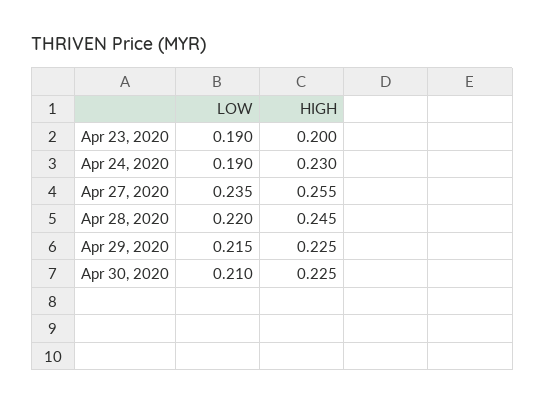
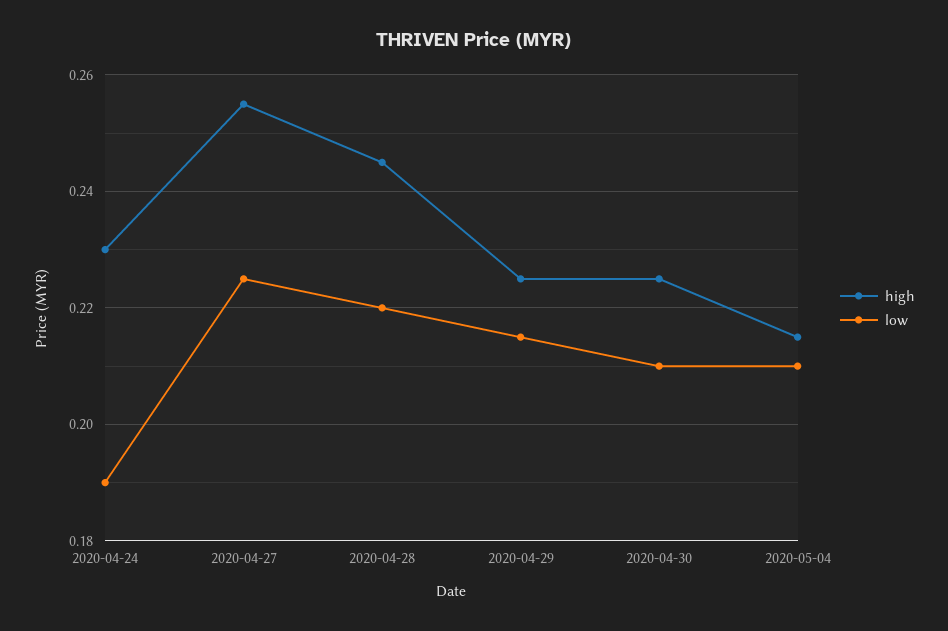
LOW, Apr 23, 2020: 0.19 -> none
HIGH, Apr 23, 2020: 0.2 -> none
LOW, Apr 27, 2020: 0.235 -> 0.225
HIGH, 2020-05-04: none -> 0.215
LOW, 2020-05-04: none -> 0.21

